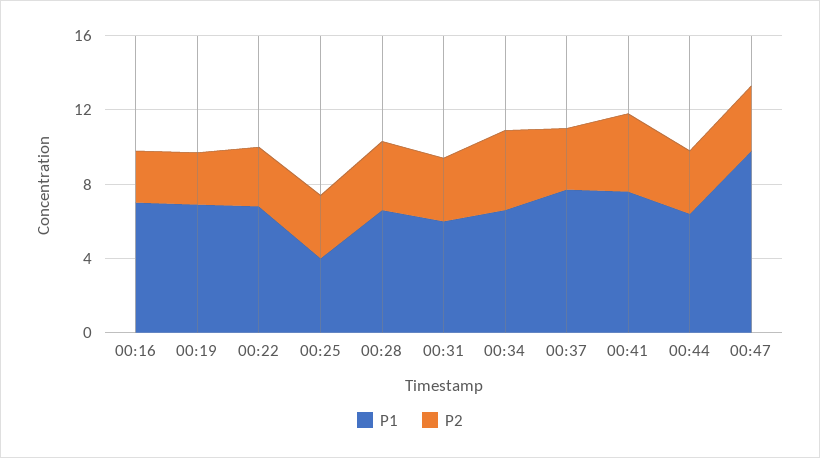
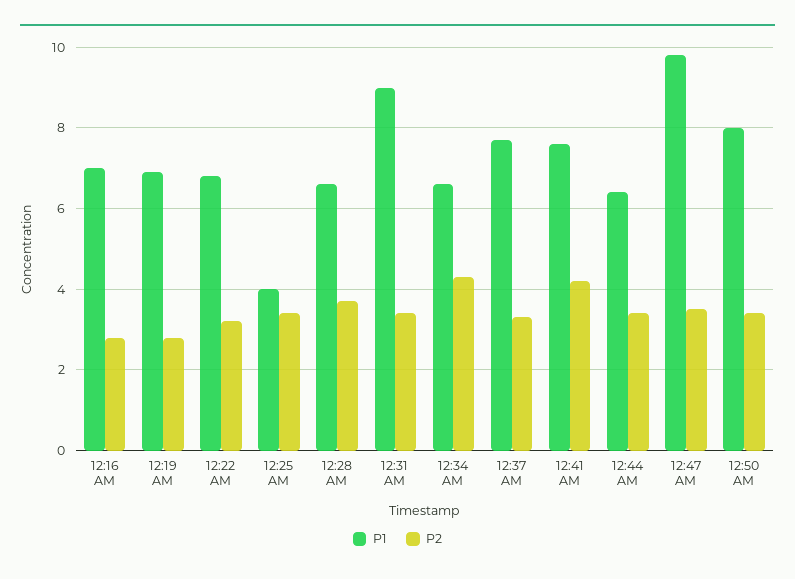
P1, 00:31: 6 -> 9
P1, 12:50 AM: none -> 8
P2, 12:50 AM: none -> 3.5

